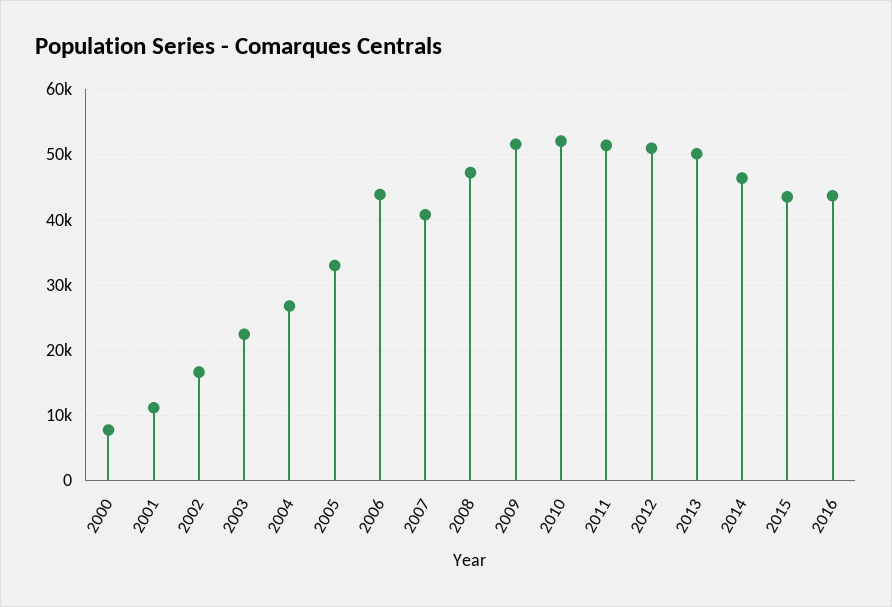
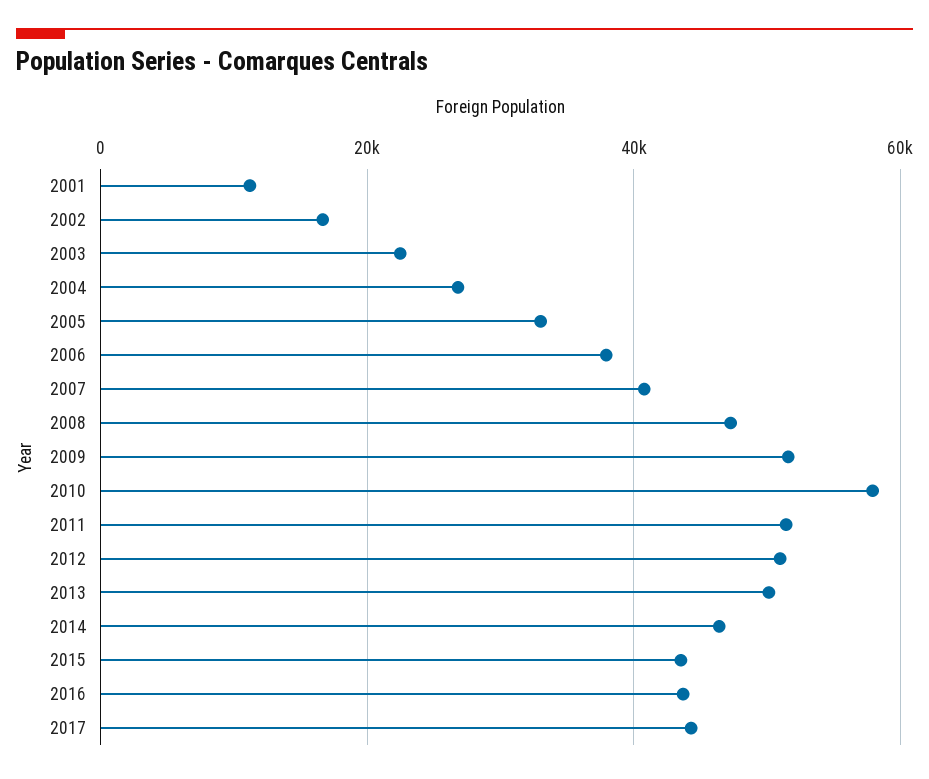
2000: 8000 -> none
2006: 44000 -> 38000
2010: 52000 -> 58000
2017: none -> 44000

